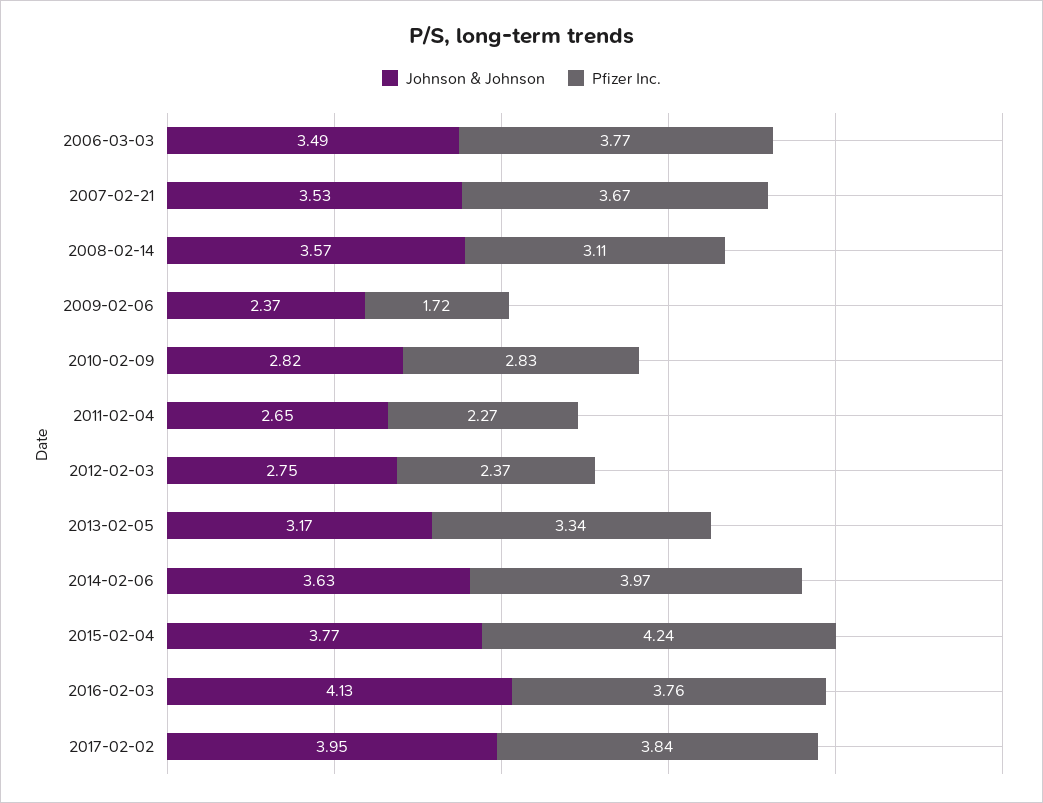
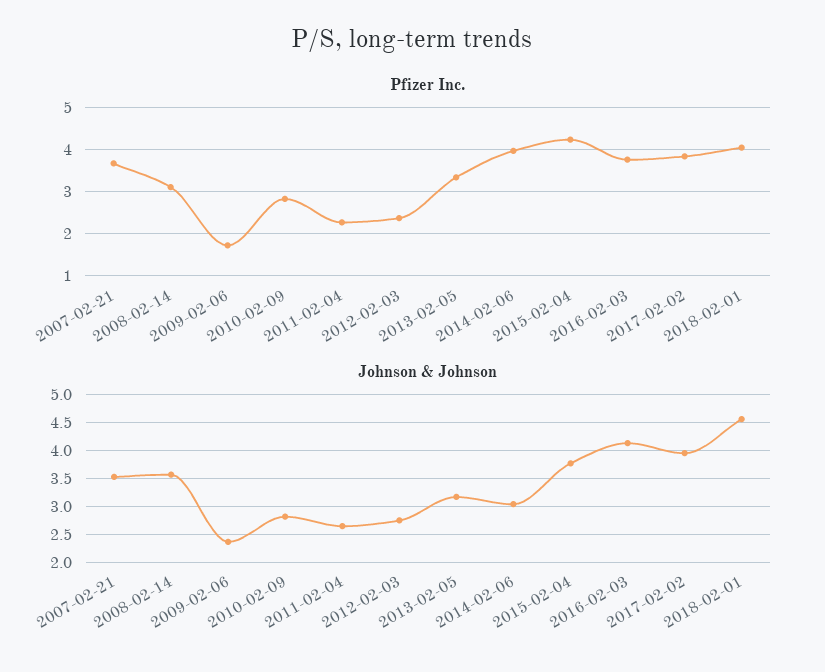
Johnson & Johnson, 2006-03-03: 3.49 -> none
Pfizer Inc., 2006-03-03: 3.77 -> none
Johnson & Johnson, 2014-02-06: 3.63 -> 3
Pfizer Inc., 2018-02-01: none -> 4
Johnson & Johnson, 2018-02-01: none -> 4.5

